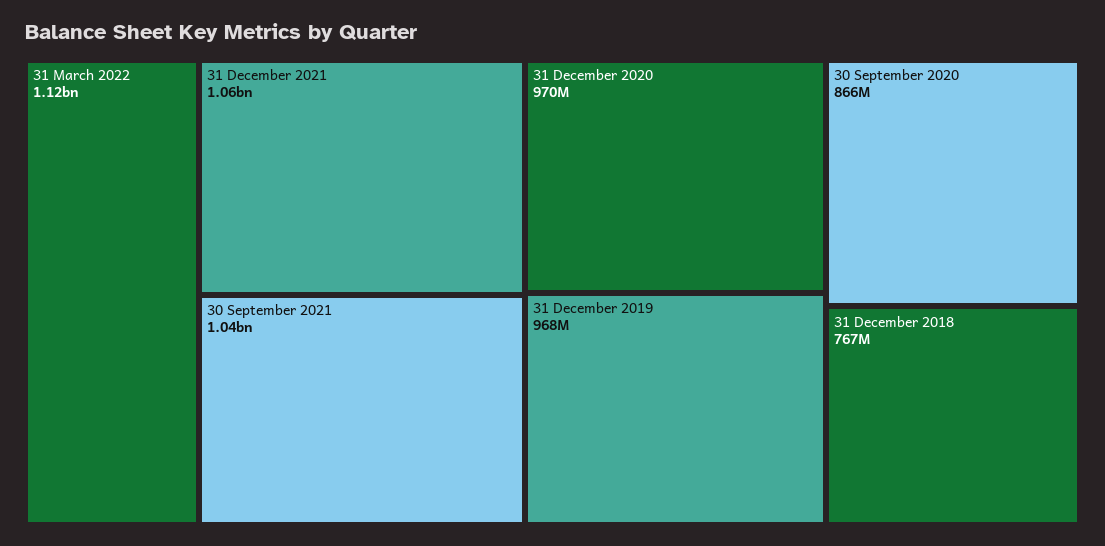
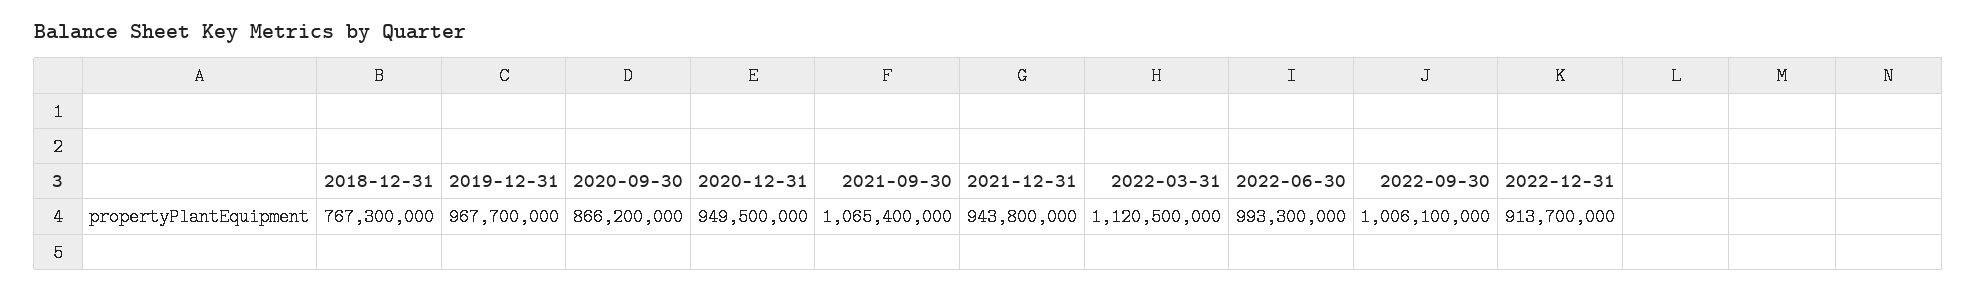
31 December 2021: 1060000000 -> 943800000
30 September 2021: 1040000000 -> 1065400000
31 December 2020: 970000000 -> 949500000
2022-06-30: none -> 993300000
2022-09-30: none -> 1006100000
2022-12-31: none -> 913700000

